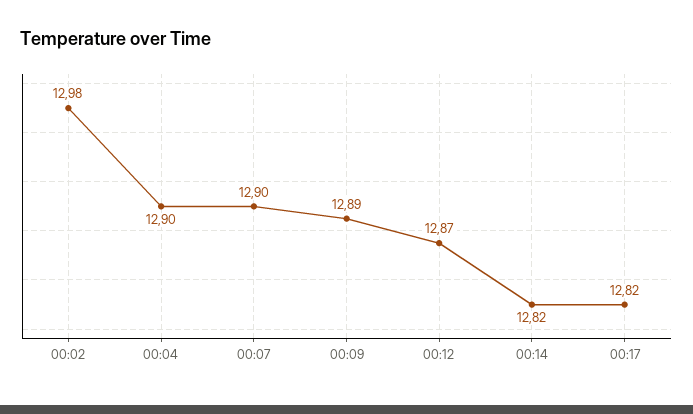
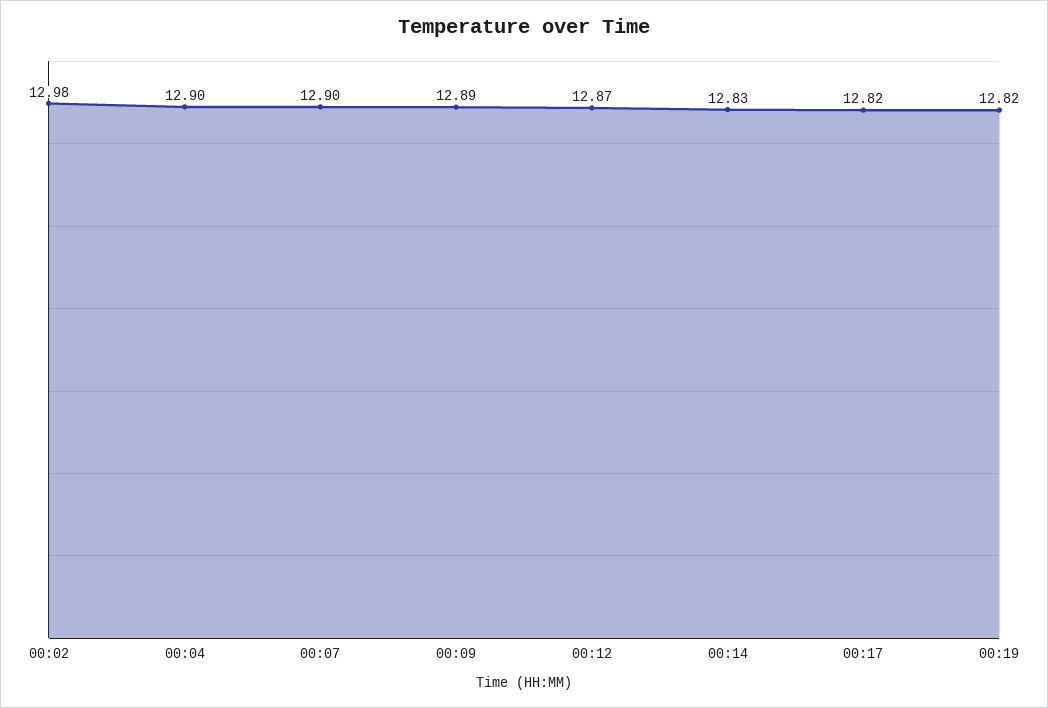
00:14: 12.82 -> 12.83
00:19: none -> 12.82

